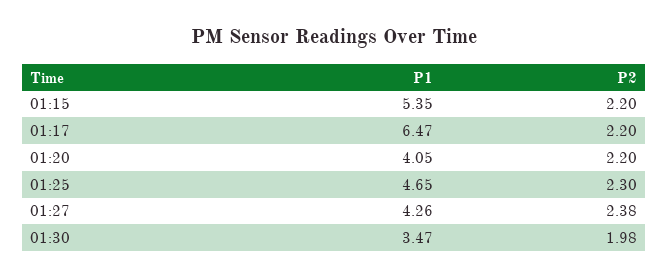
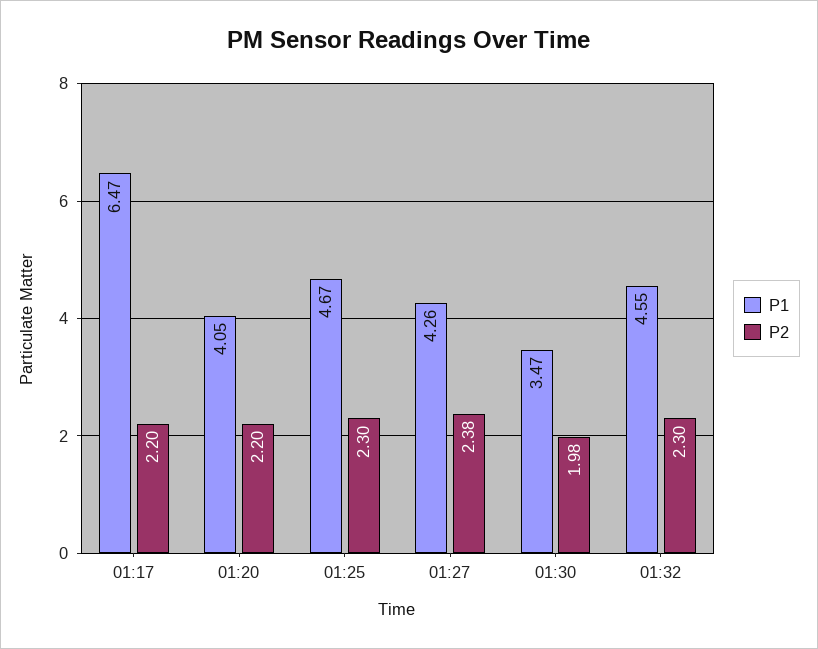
P1, 01:15: 5.35 -> none
P2, 01:15: 2.2 -> none
P1, 01:25: 4.65 -> 4.67
P1, 01:32: none -> 4.55
P2, 01:32: none -> 2.3

